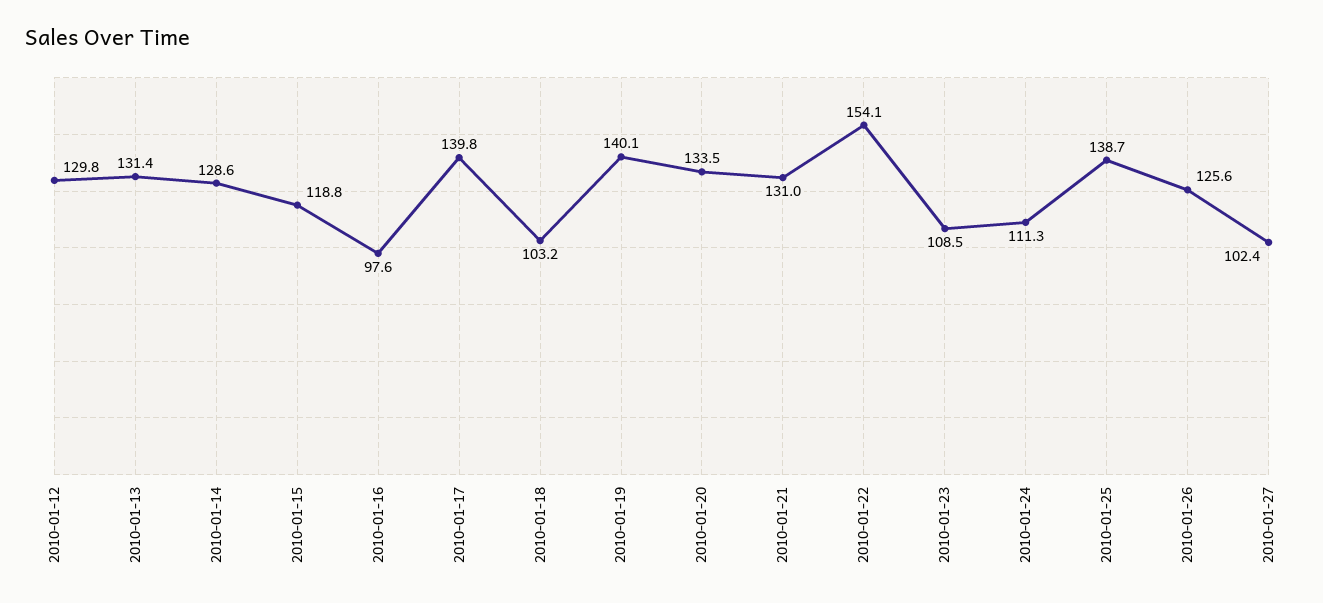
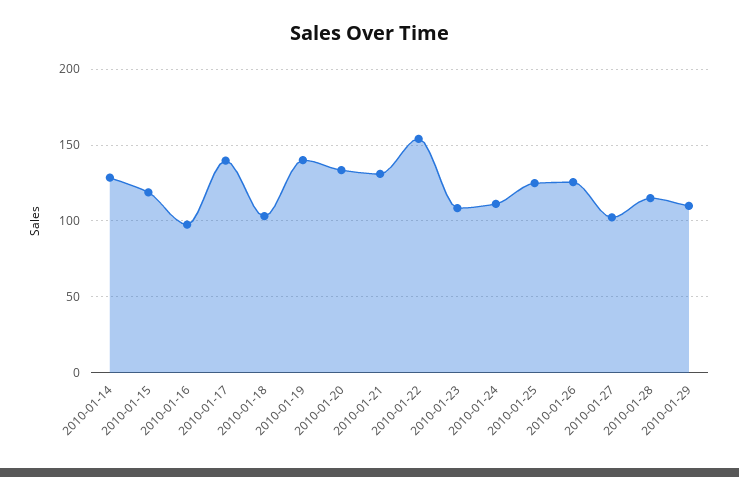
2010-01-12: 129.8 -> none
2010-01-13: 131.4 -> none
2010-01-25: 138.7 -> 125
2010-01-28: none -> 115
2010-01-29: none -> 110

